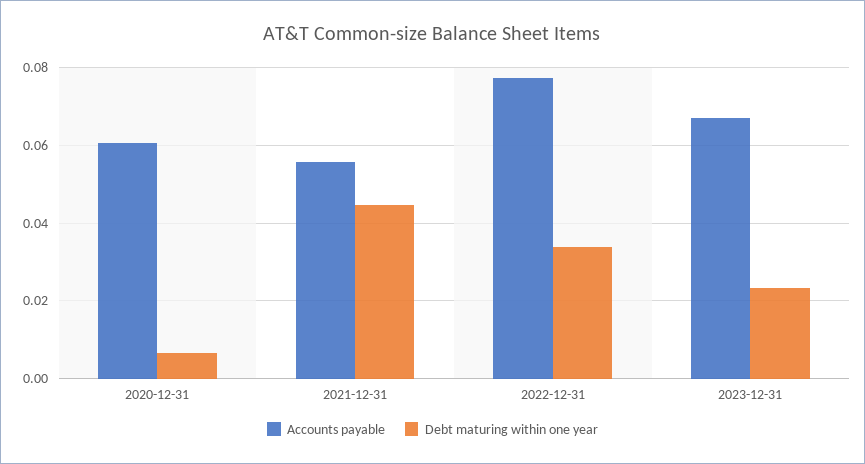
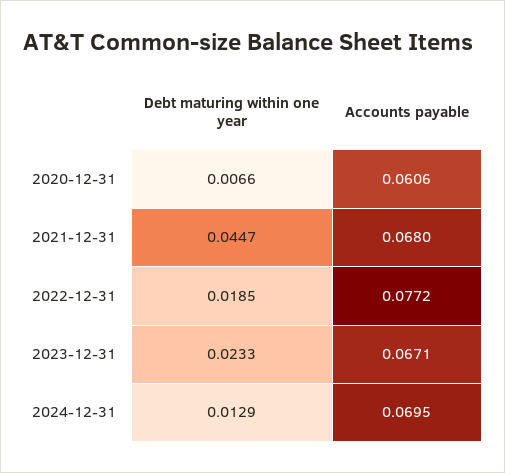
Accounts payable, 2021-12-31: 0.056 -> 0.068
Debt maturing within one year, 2022-12-31: 0.034 -> 0.0185
Debt maturing within one year, 2024-12-31: none -> 0.0129
Accounts payable, 2024-12-31: none -> 0.0695

